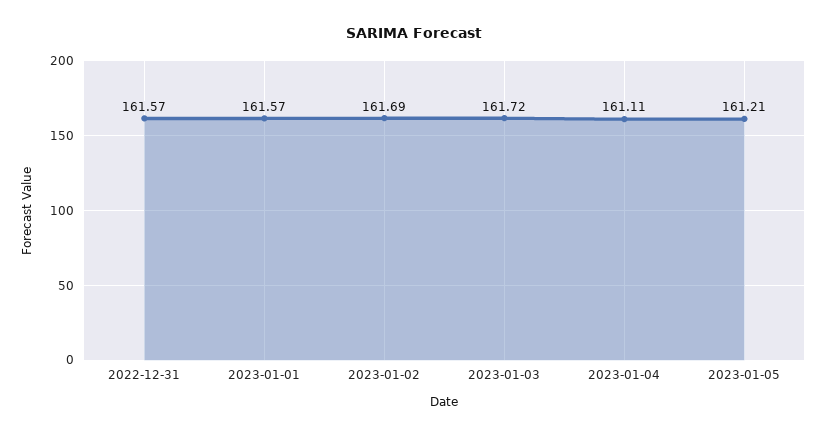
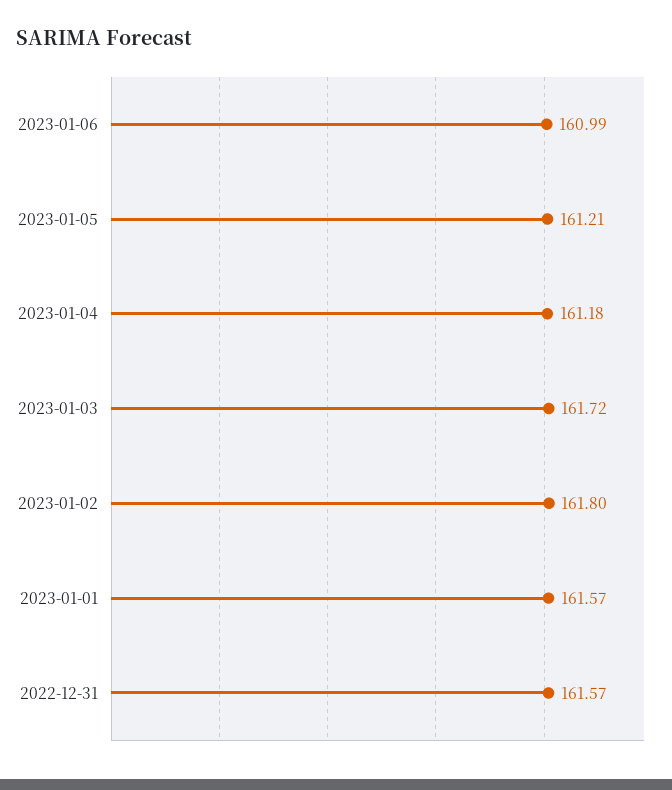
2023-01-02: 161.69 -> 161.8
2023-01-04: 161.11 -> 161.18
2023-01-06: none -> 160.99

